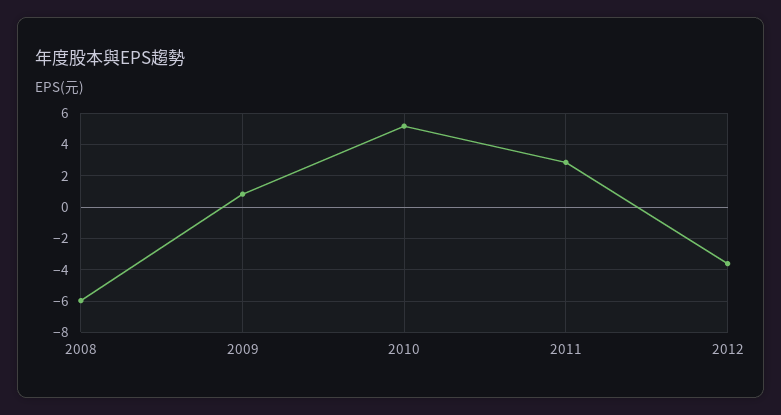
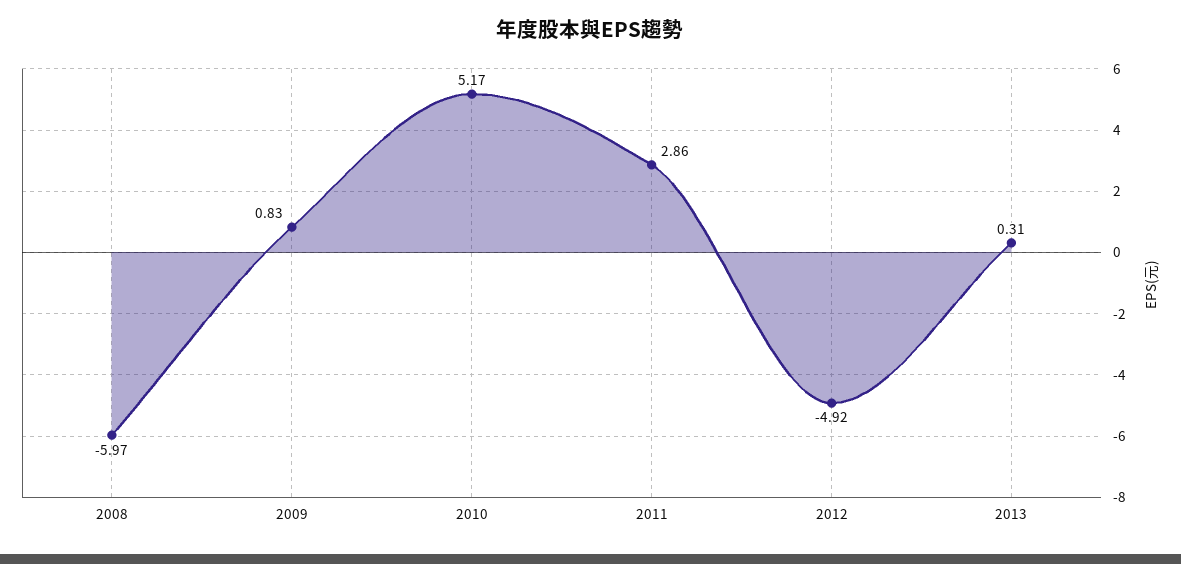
2012: -3.5 -> -4.92
2013: none -> 0.31

